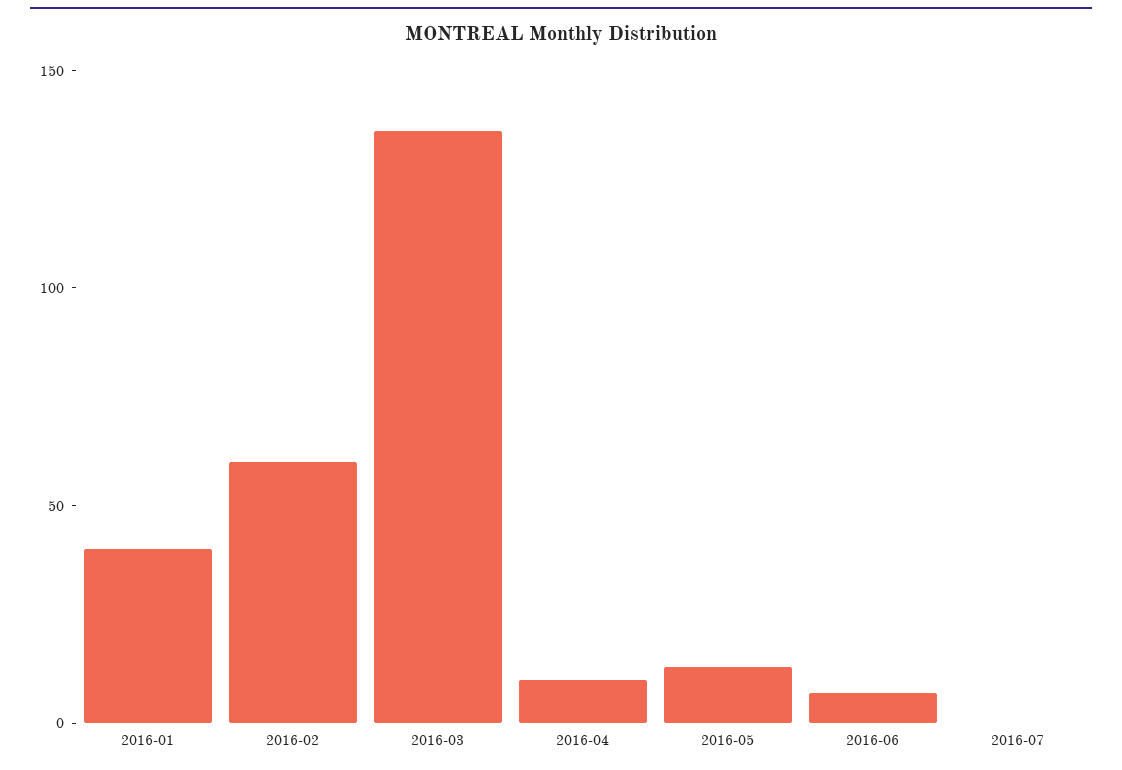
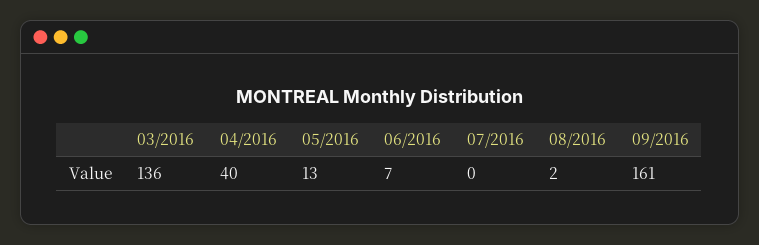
2016-01: 40 -> none
2016-02: 60 -> none
2016-04: 10 -> 40
08/2016: none -> 2
09/2016: none -> 161

